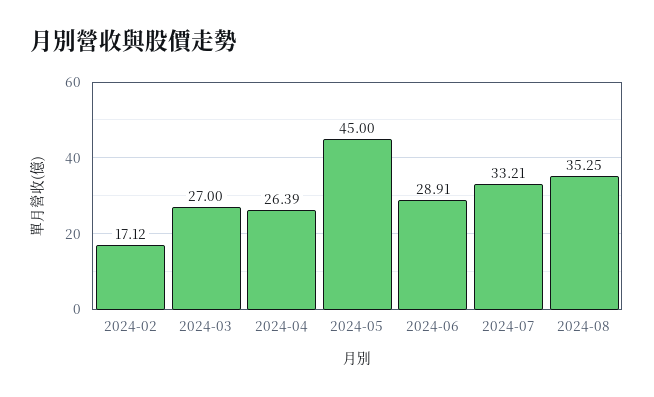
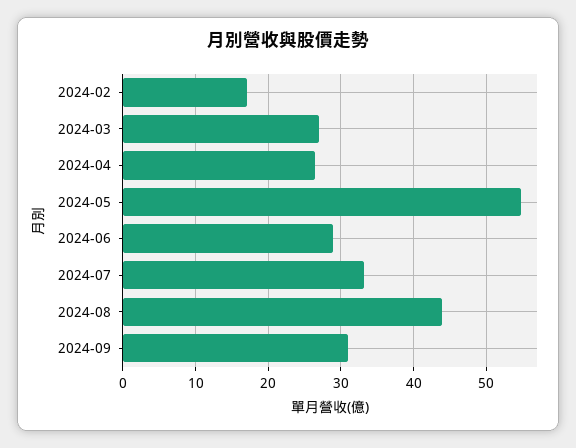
2024-05: 45 -> 55
2024-08: 35.25 -> 44
2024-09: none -> 31

